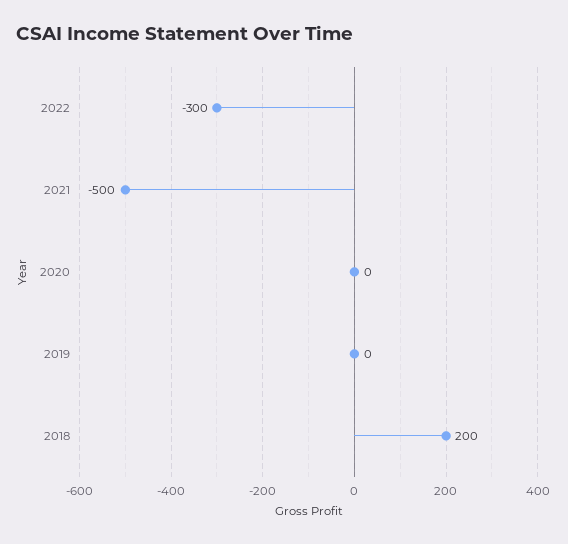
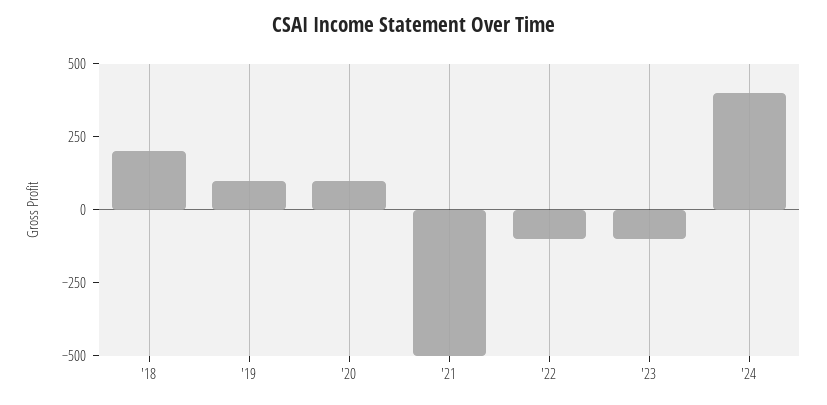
2022: -300 -> -100
2020: 0 -> 100
2019: 0 -> 100
'23: none -> -100
'24: none -> 400

